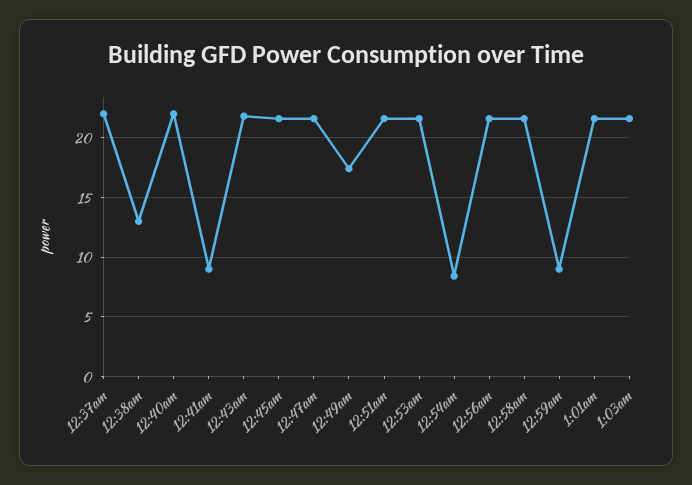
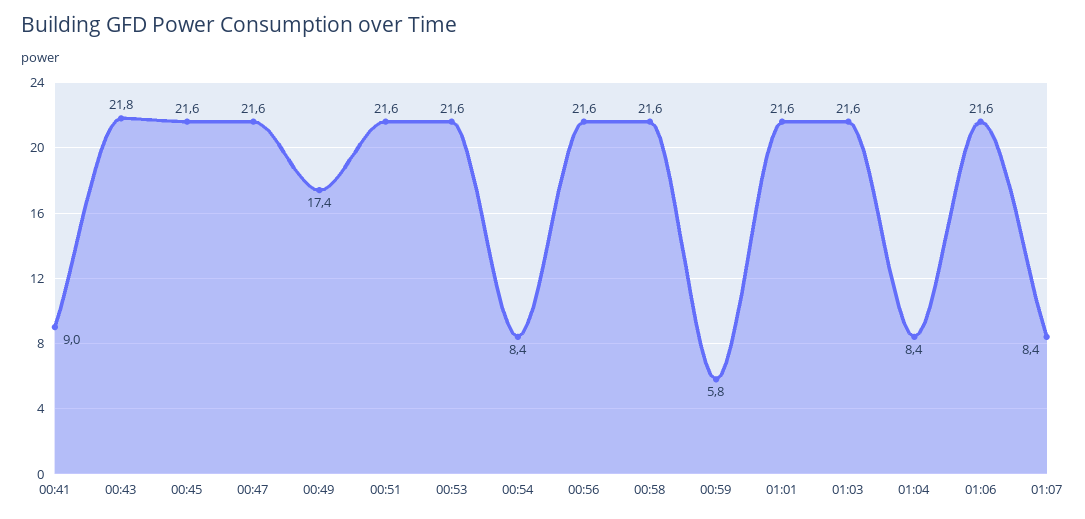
12:37am: 22 -> none
12:38am: 13 -> none
12:40am: 22 -> none
12:59am: 9 -> 5.8
01:04: none -> 8.4
01:06: none -> 21.6
01:07: none -> 8.4

